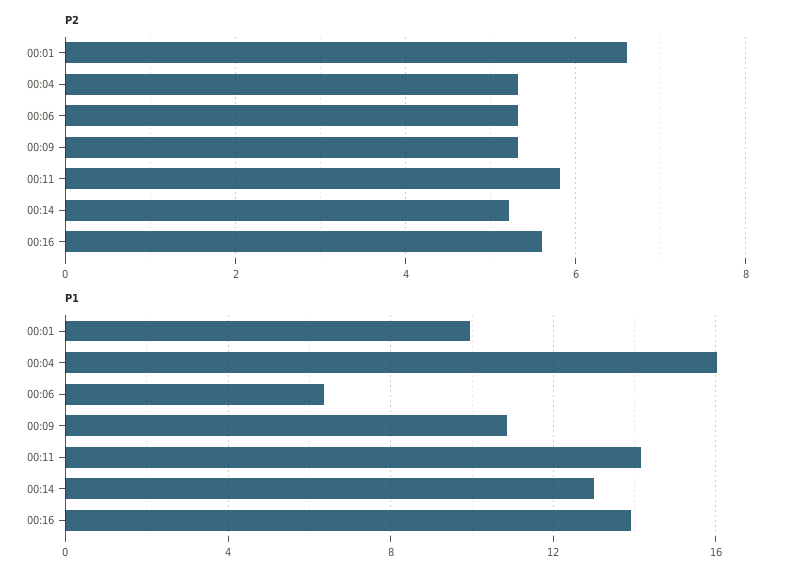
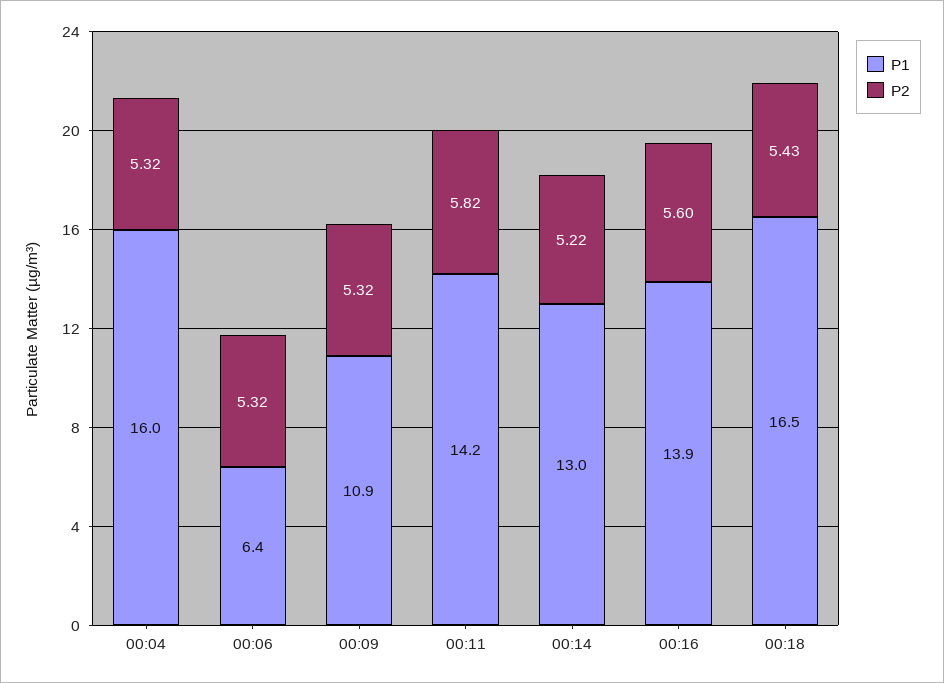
P2, 00:01: 6.6 -> none
P1, 00:01: 10 -> none
P1, 00:18: none -> 16.5
P2, 00:18: none -> 5.43

